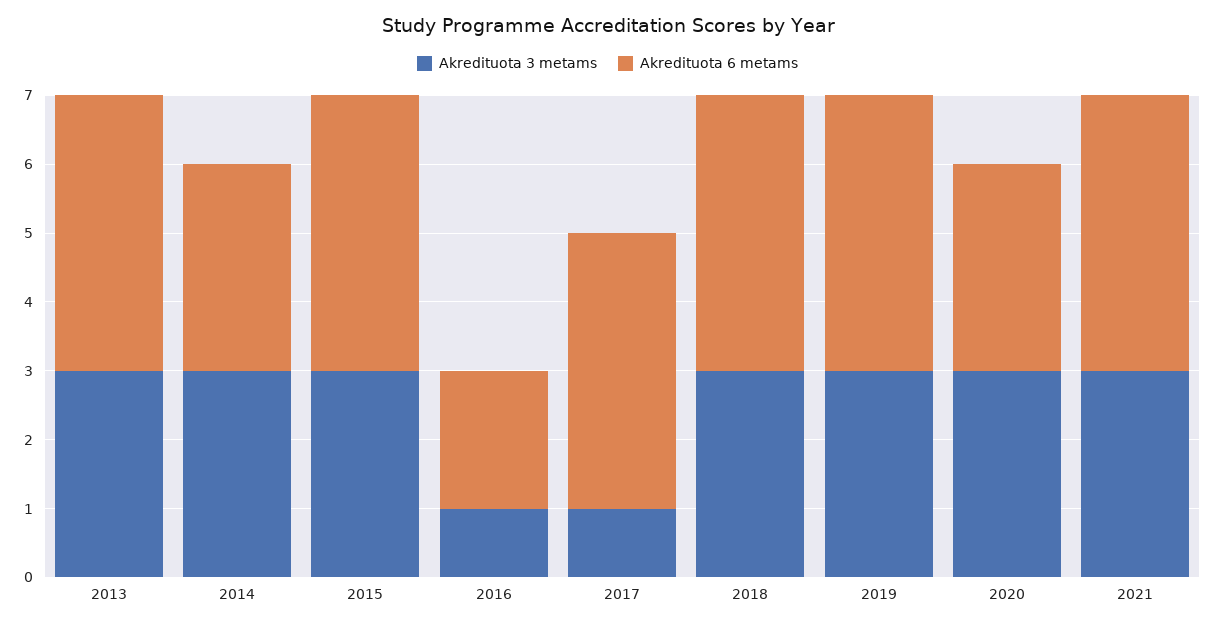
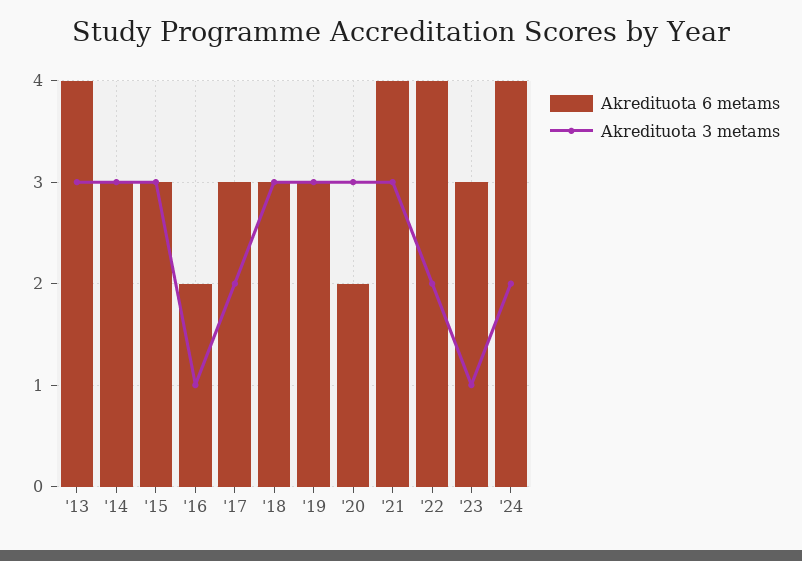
Akredituota 6 metams, 2015: 4 -> 3
Akredituota 3 metams, 2017: 1 -> 2
Akredituota 6 metams, 2017: 4 -> 3
Akredituota 6 metams, 2018: 4 -> 3
Akredituota 6 metams, 2019: 4 -> 3
Akredituota 6 metams, 2020: 3 -> 2
Akredituota 6 metams, '22: none -> 4
Akredituota 3 metams, '22: none -> 2
Akredituota 6 metams, '23: none -> 3
Akredituota 3 metams, '23: none -> 1
Akredituota 6 metams, '24: none -> 4
Akredituota 3 metams, '24: none -> 2

